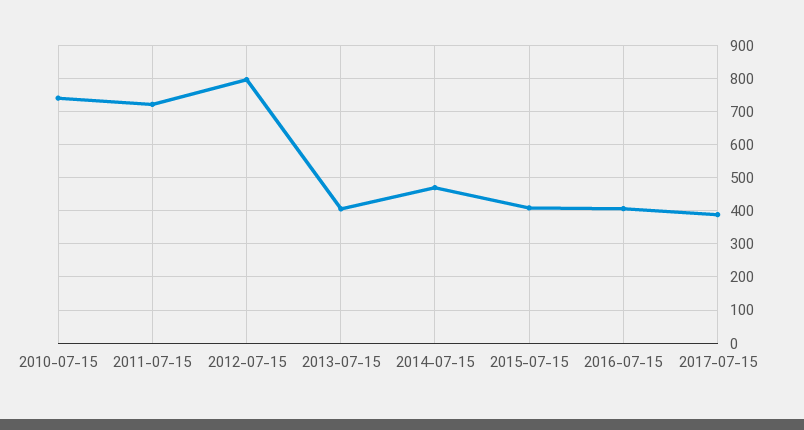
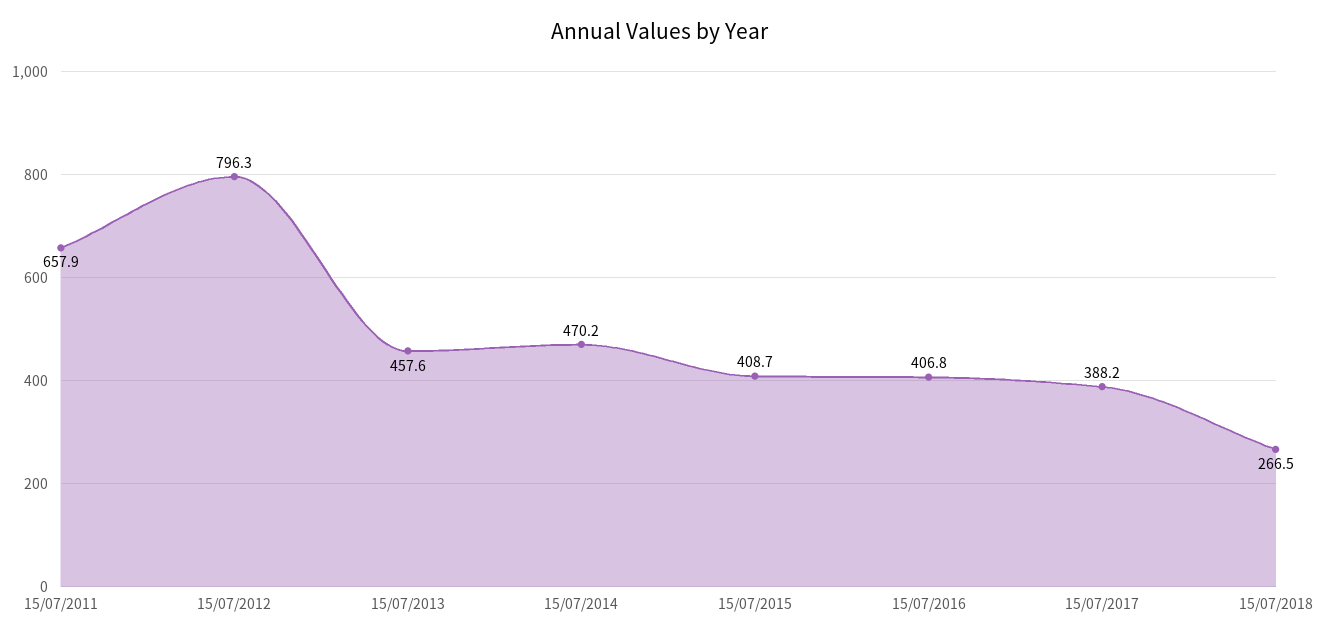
2010-07-15: 740 -> none
2011-07-15: 720 -> 657.9
2013-07-15: 400 -> 457.6
15/07/2018: none -> 266.5

